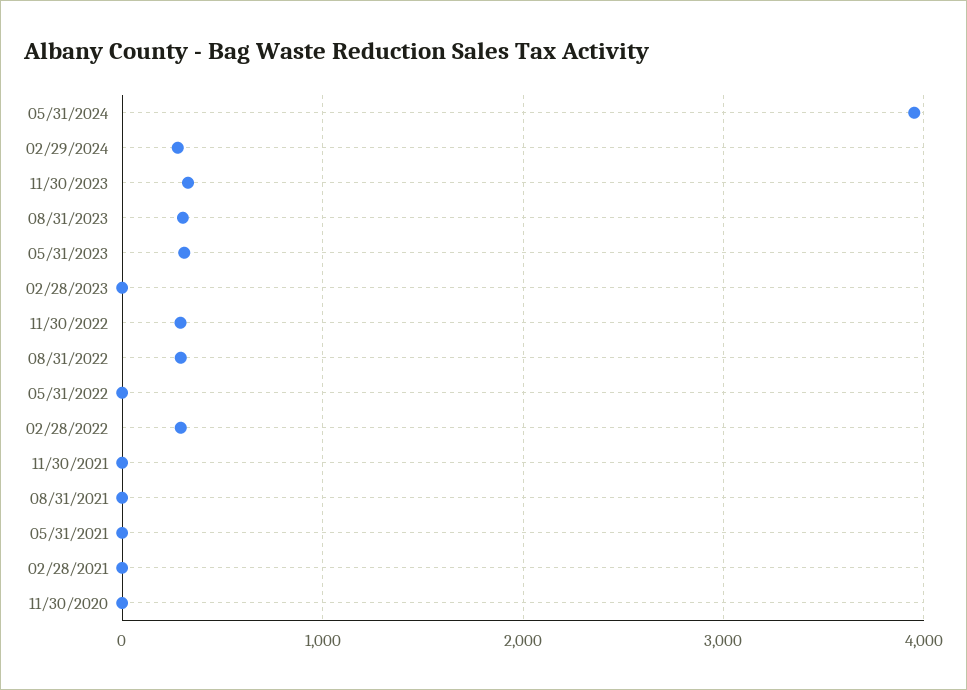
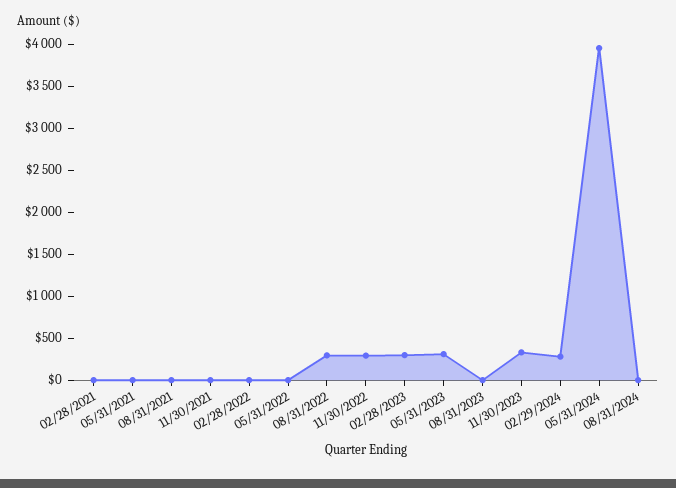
08/31/2023: 300 -> 0
02/28/2023: 0 -> 300
02/28/2022: 300 -> 0
11/30/2020: 0 -> none
08/31/2024: none -> 0

